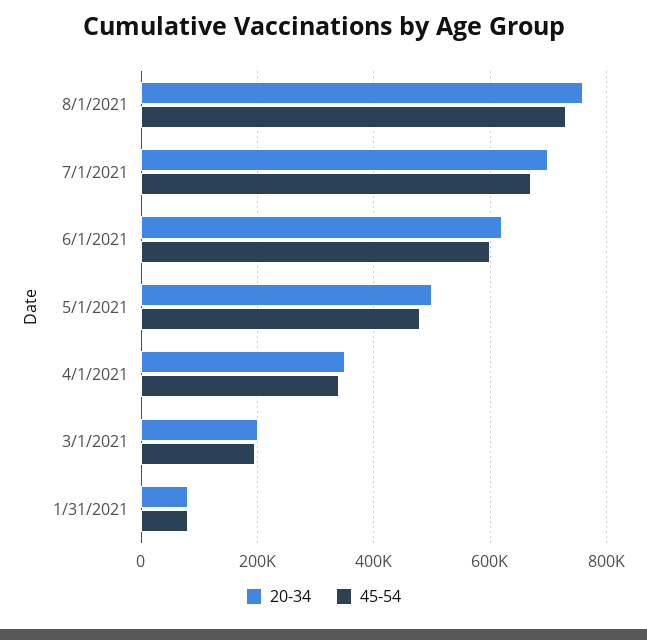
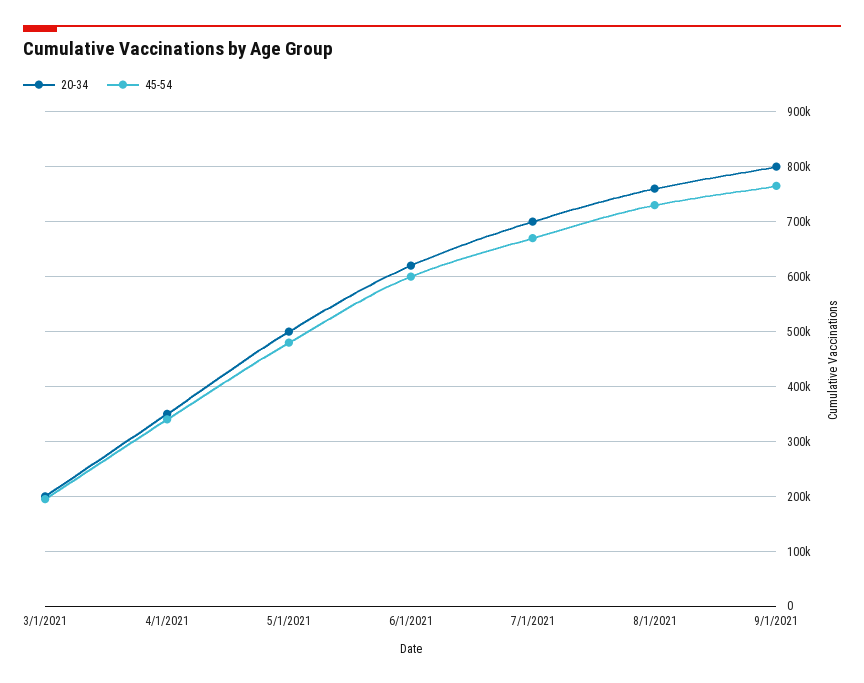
20-34, 1/31/2021: 80000 -> none
45-54, 1/31/2021: 80000 -> none
20-34, 9/1/2021: none -> 800000
45-54, 9/1/2021: none -> 760000

